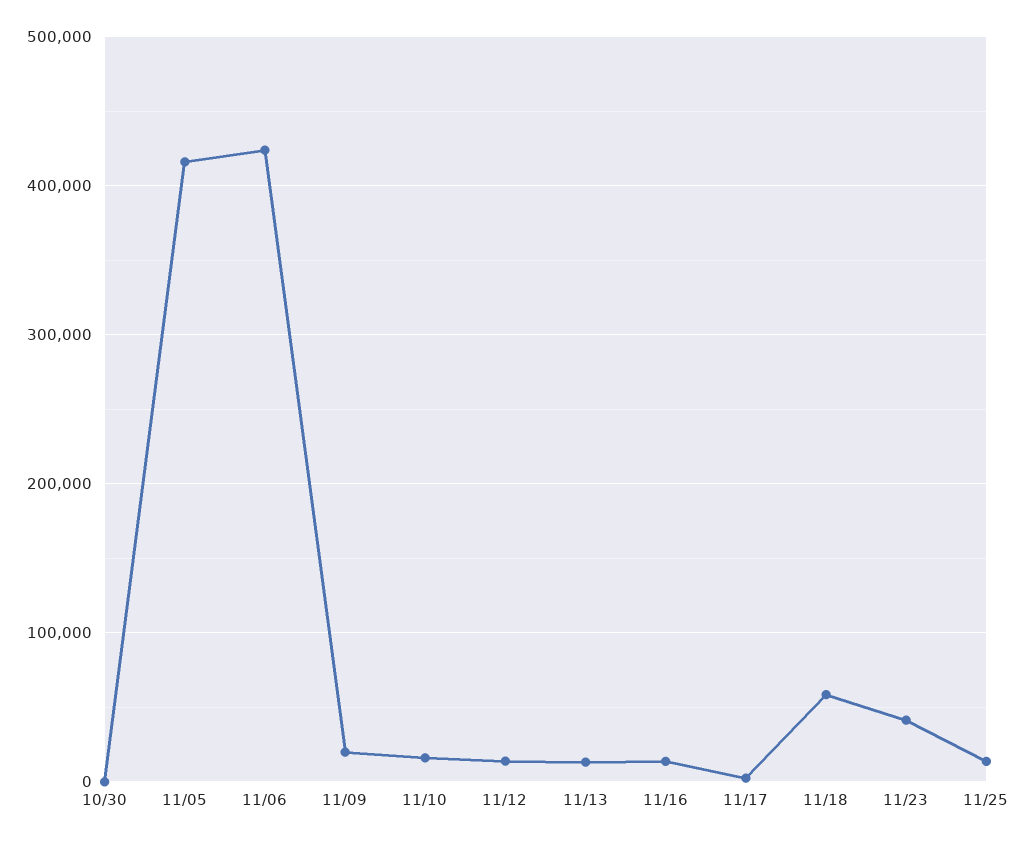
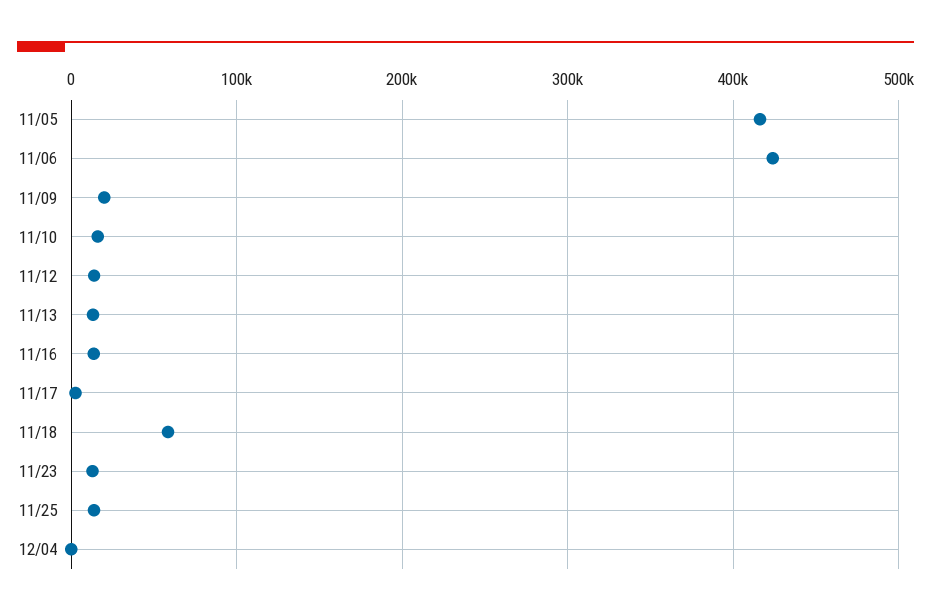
10/30: 0 -> none
11/23: 40000 -> 10000
12/04: none -> 0

